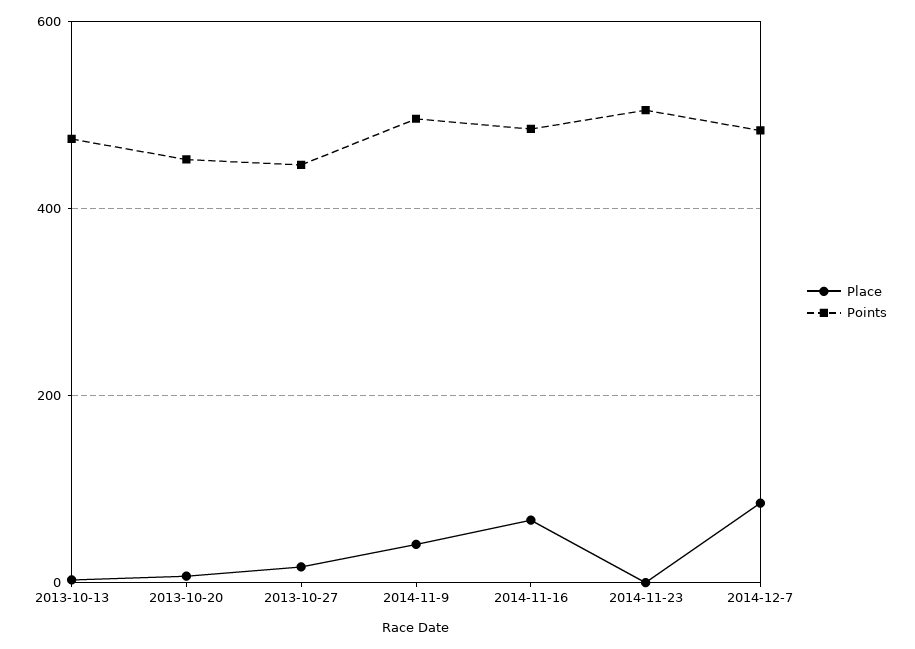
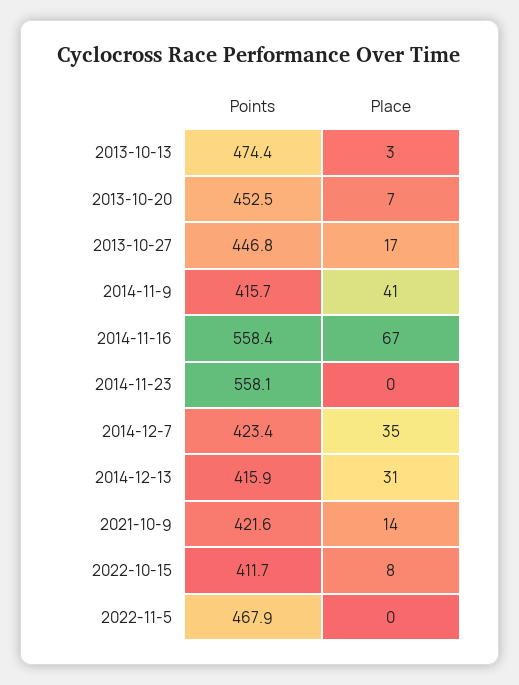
Points, 2014-11-9: 500 -> 415.7
Points, 2014-11-16: 480 -> 558.4
Points, 2014-11-23: 500 -> 558.1
Place, 2014-12-7: 80 -> 35
Points, 2014-12-7: 480 -> 423.4
Points, 2014-12-13: none -> 415.9
Place, 2014-12-13: none -> 31
Points, 2021-10-9: none -> 421.6
Place, 2021-10-9: none -> 14
Points, 2022-10-15: none -> 411.7
Place, 2022-10-15: none -> 8
Points, 2022-11-5: none -> 467.9
Place, 2022-11-5: none -> 0

